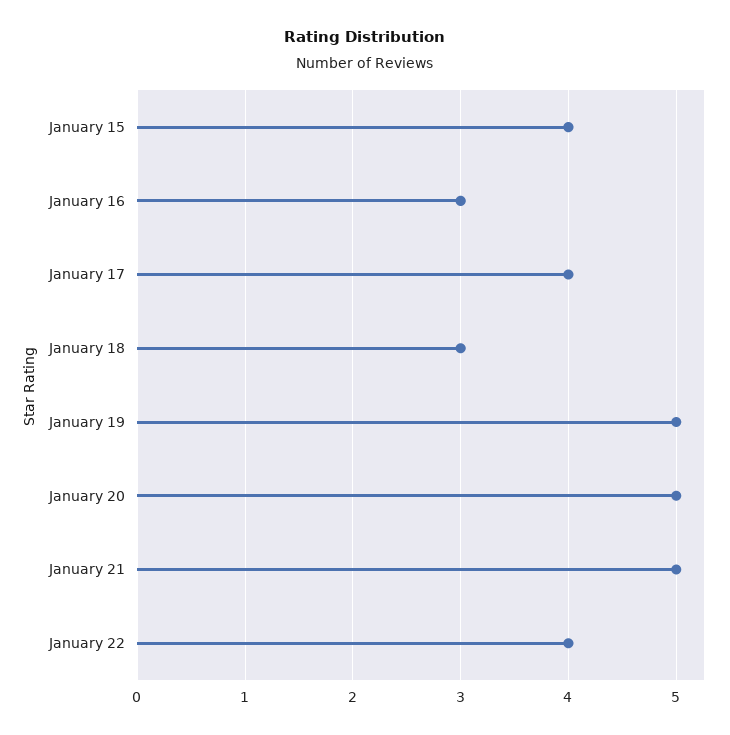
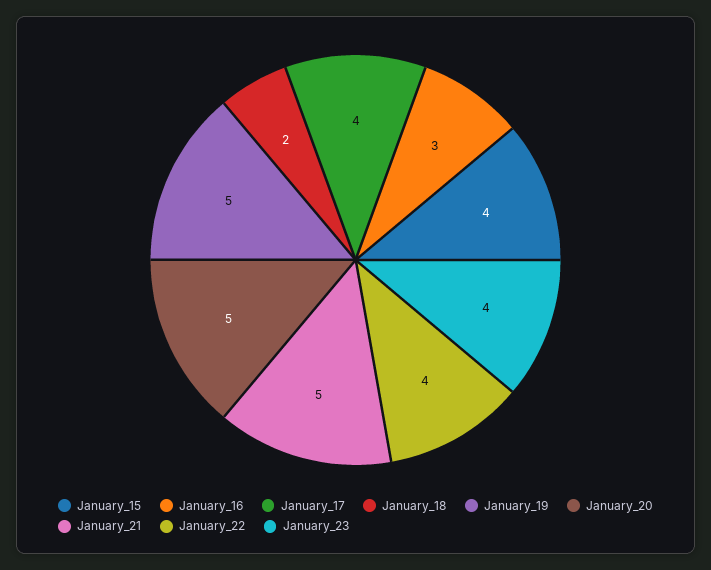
January 18: 3 -> 2
January_23: none -> 4

